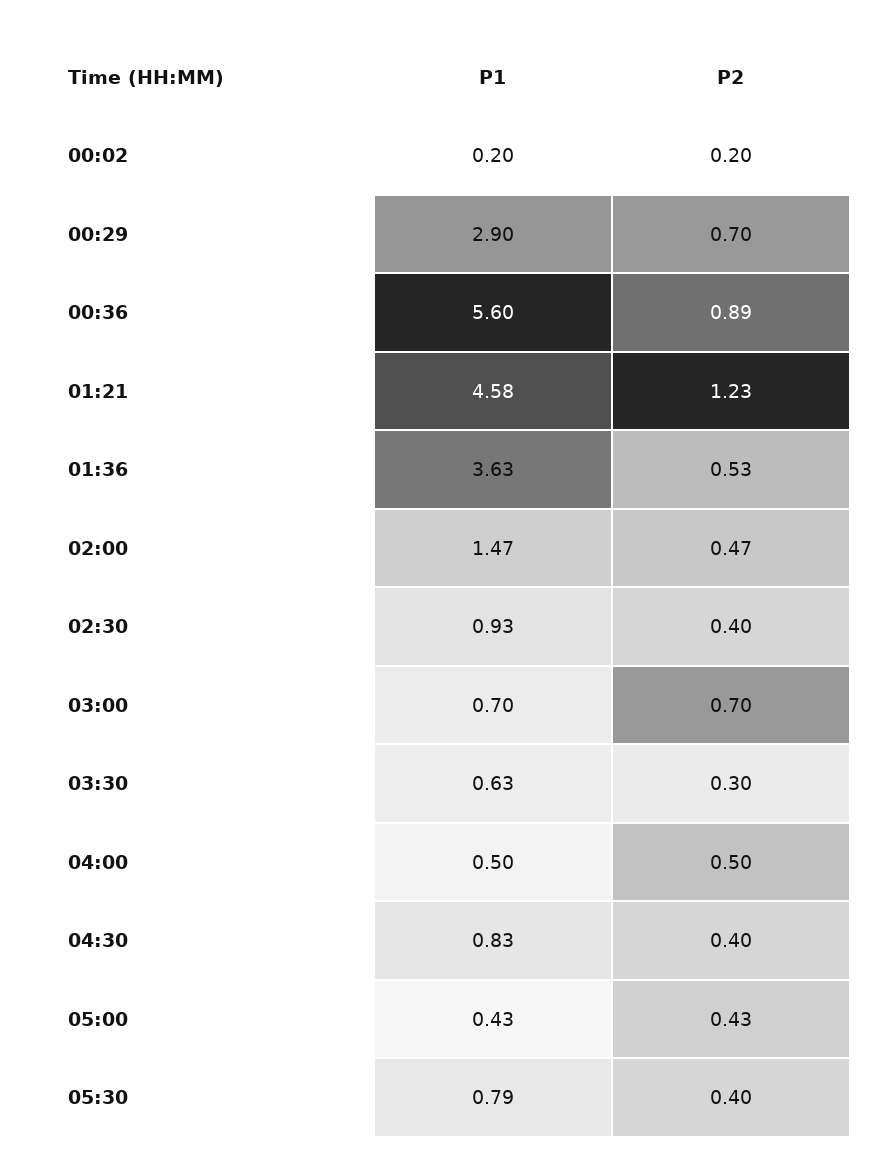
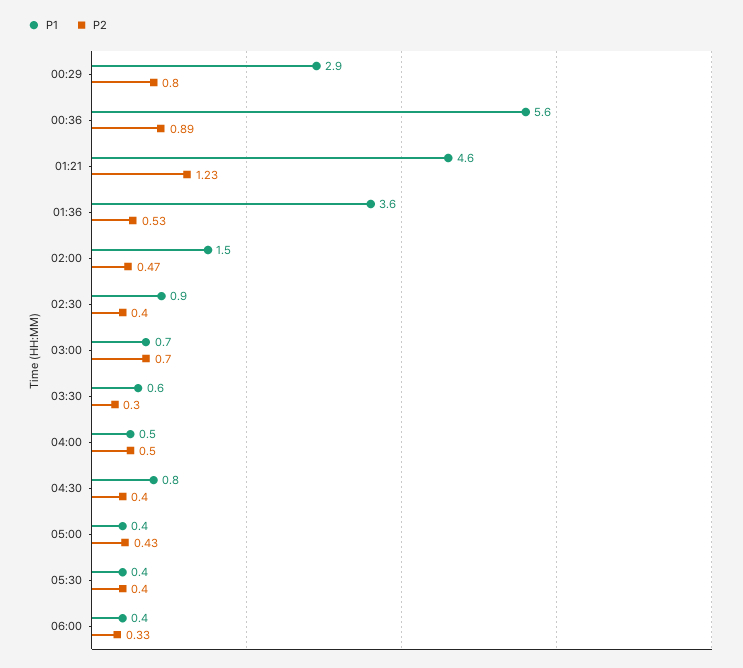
P1, 00:02: 0.2 -> none
P2, 00:02: 0.2 -> none
P2, 00:29: 0.7 -> 0.8
P1, 05:30: 0.79 -> 0.4
P1, 06:00: none -> 0.4
P2, 06:00: none -> 0.33

